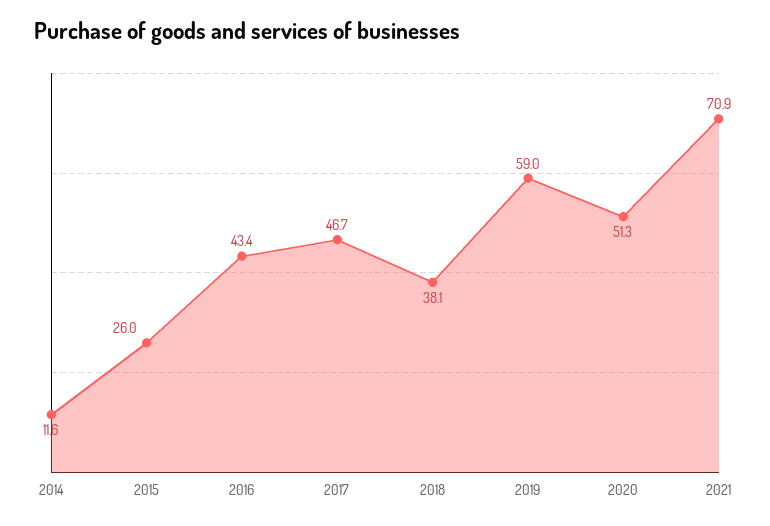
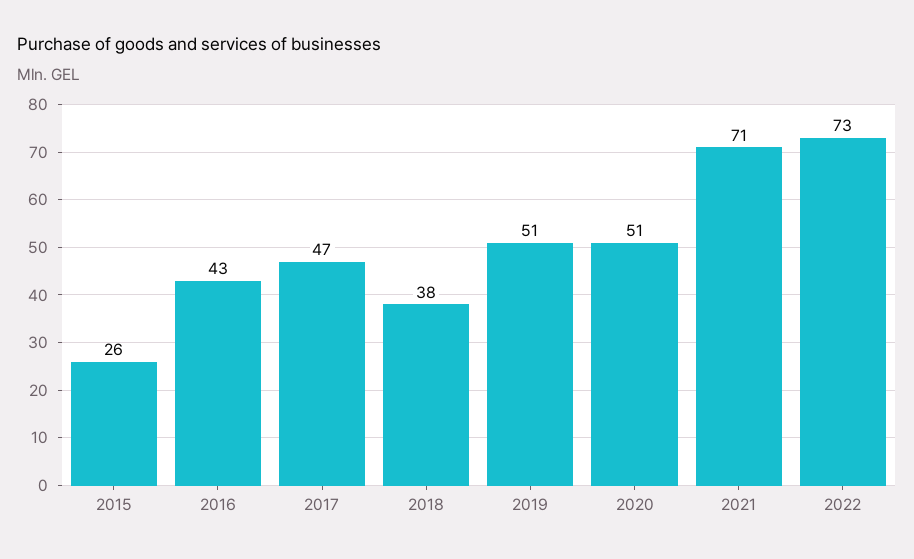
2014: 11.6 -> none
2019: 59 -> 51
2022: none -> 73

